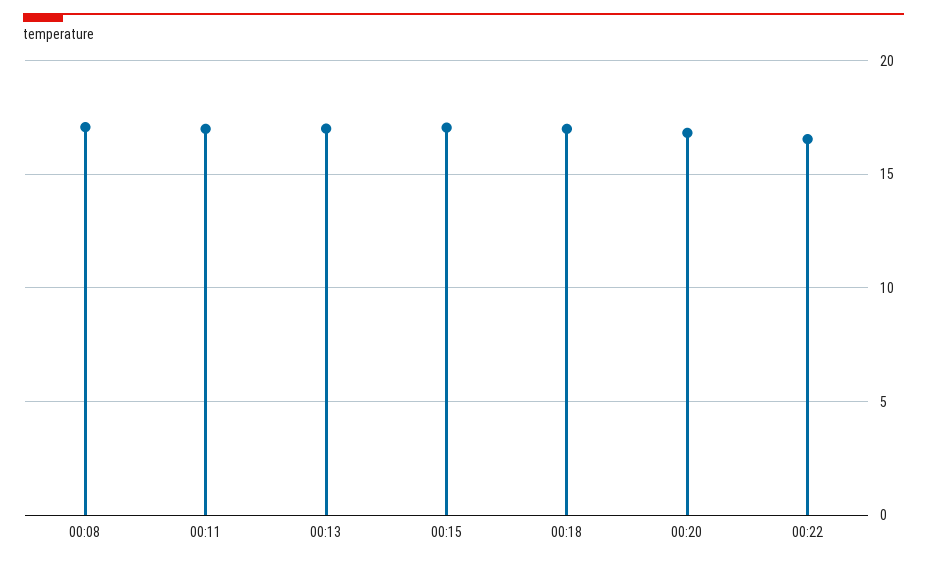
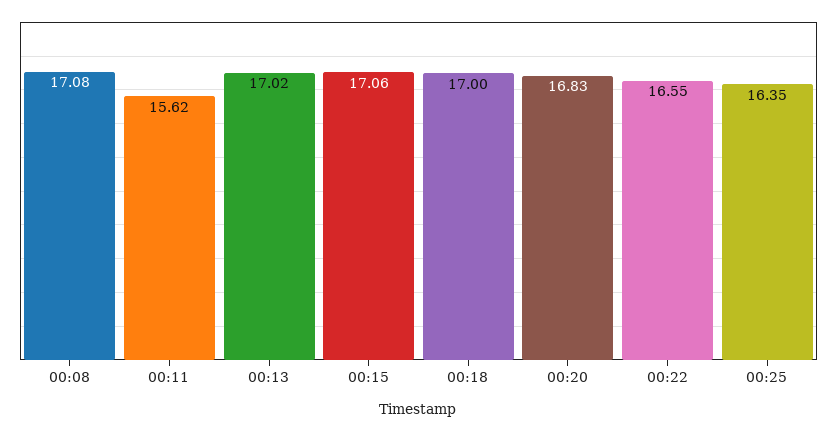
00:11: 17 -> 15.62
00:25: none -> 16.35

